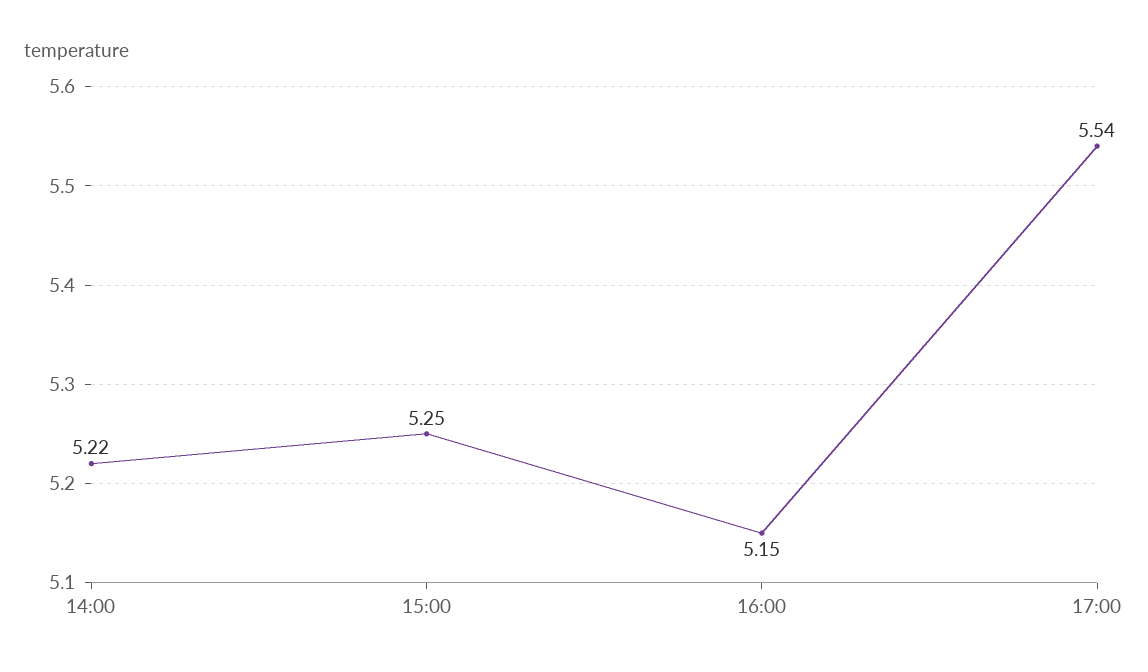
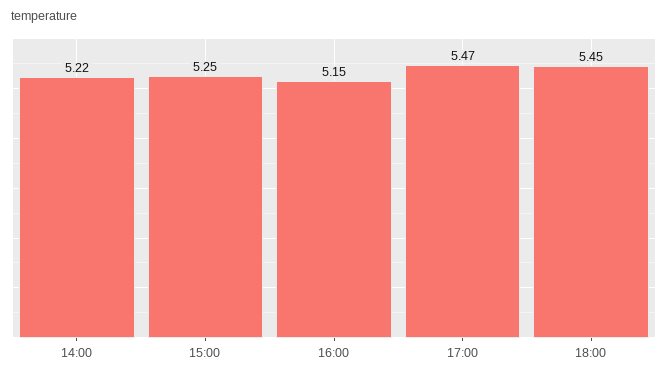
17:00: 5.54 -> 5.47
18:00: none -> 5.45

